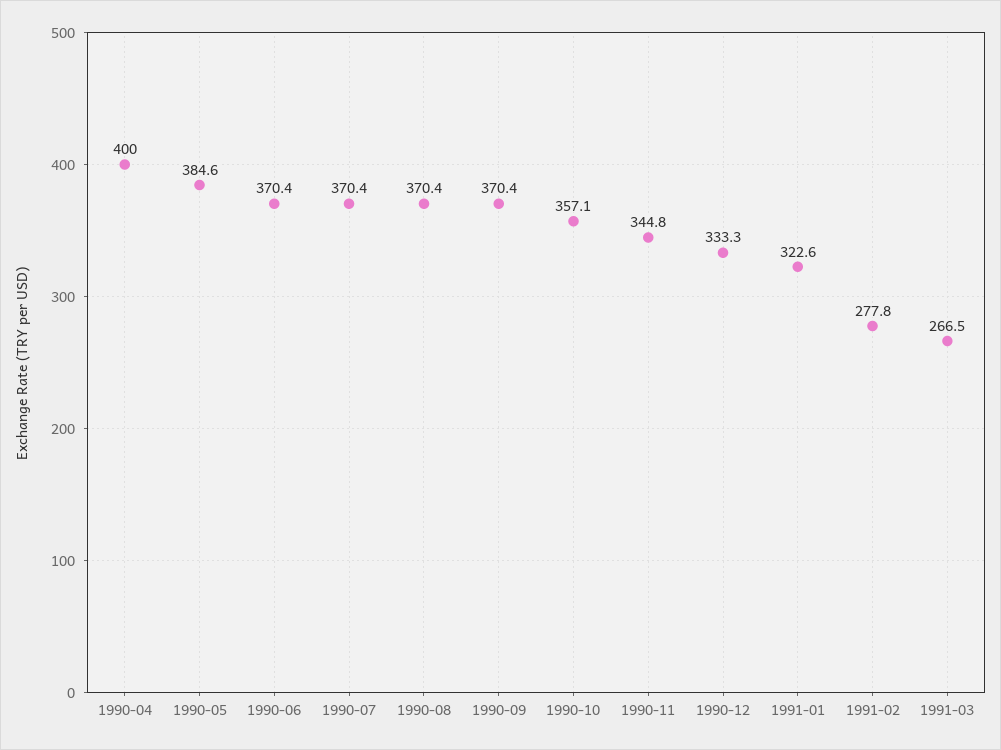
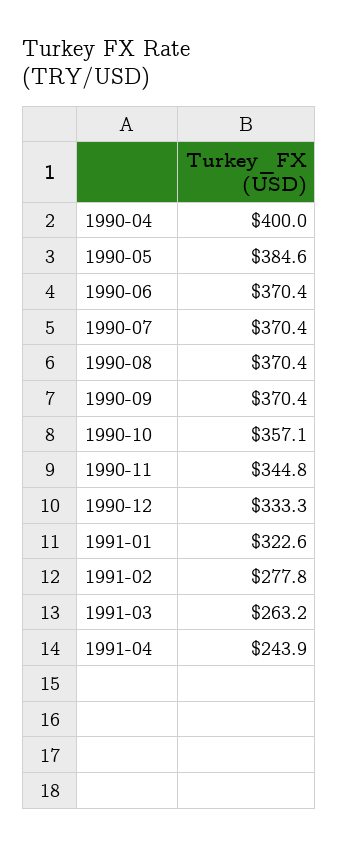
1991-03: 266.5 -> 263.2
1991-04: none -> 243.9

